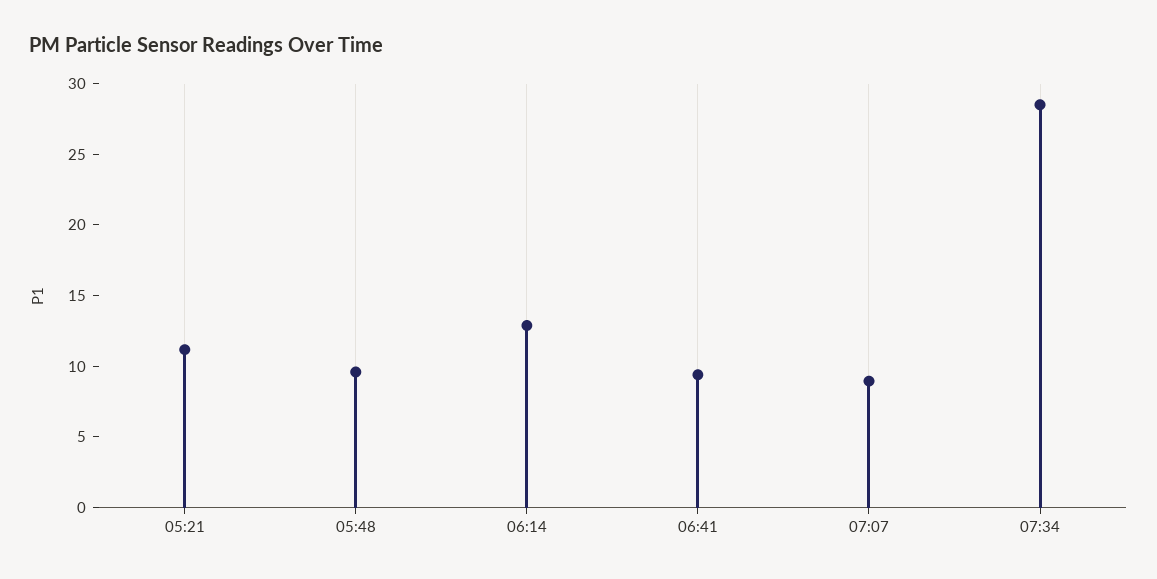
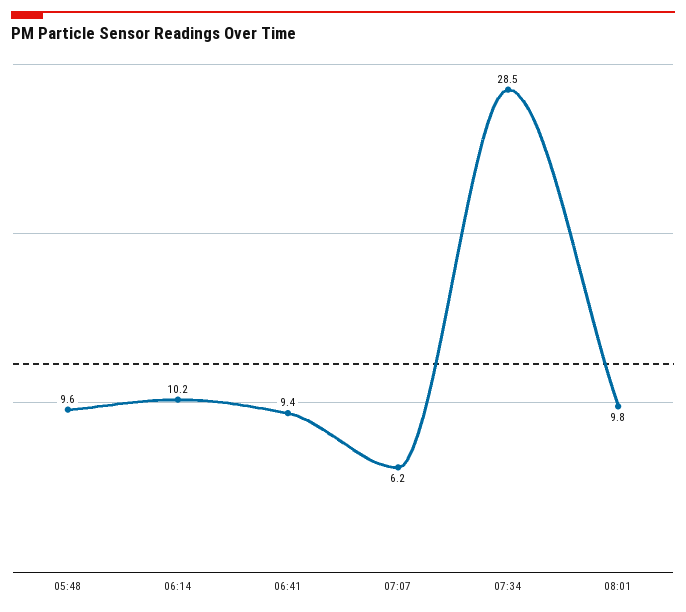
05:21: 11 -> none
06:14: 13 -> 10.2
07:07: 9 -> 6.2
08:01: none -> 9.8

